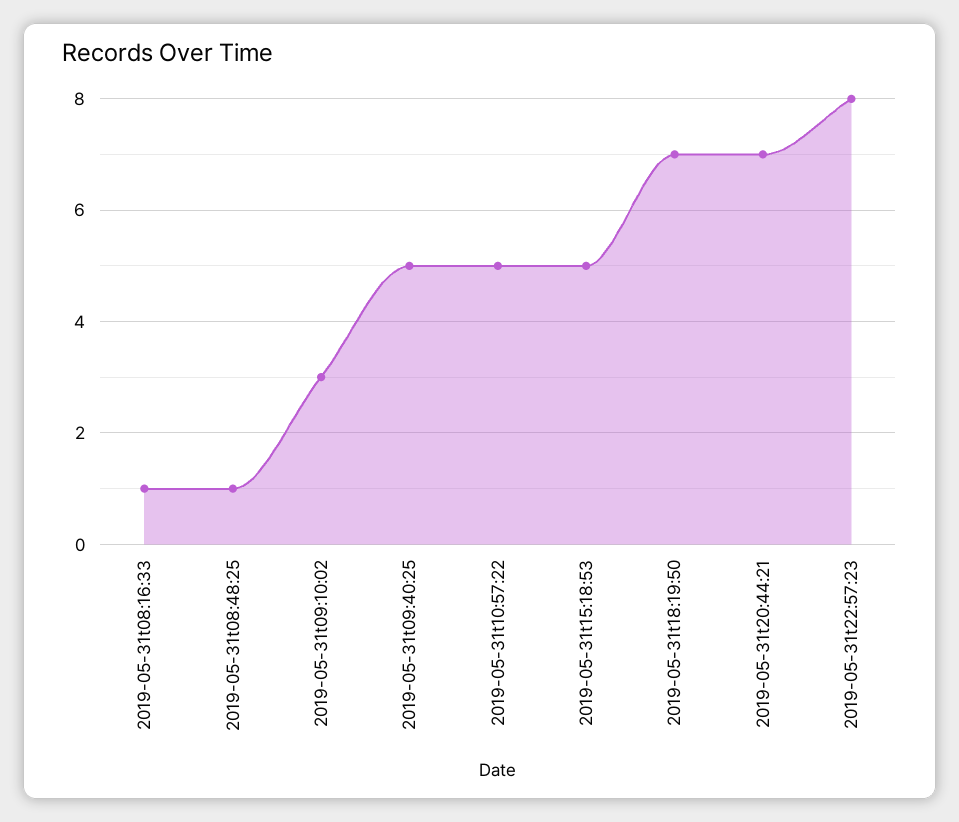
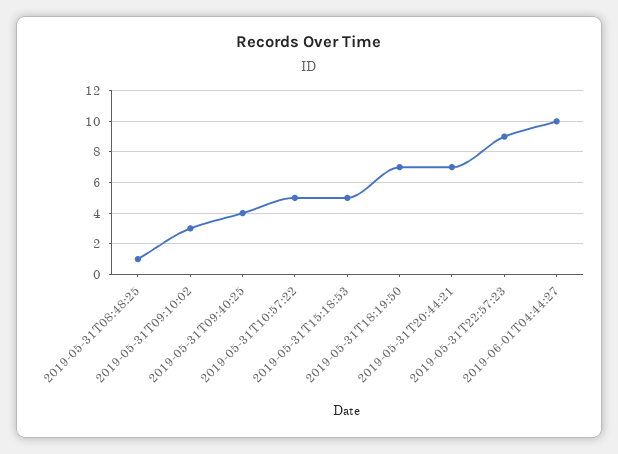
2019-05-31t08:16:33: 1 -> none
2019-05-31t09:40:25: 5 -> 4
2019-05-31t22:57:23: 8 -> 9
2019-06-01T04:44:27: none -> 10

